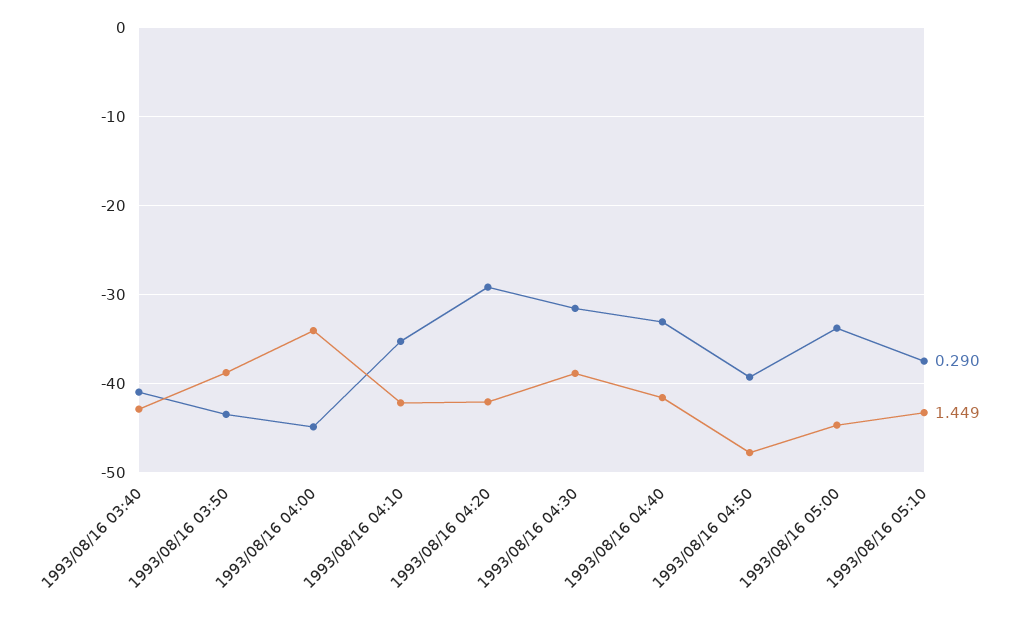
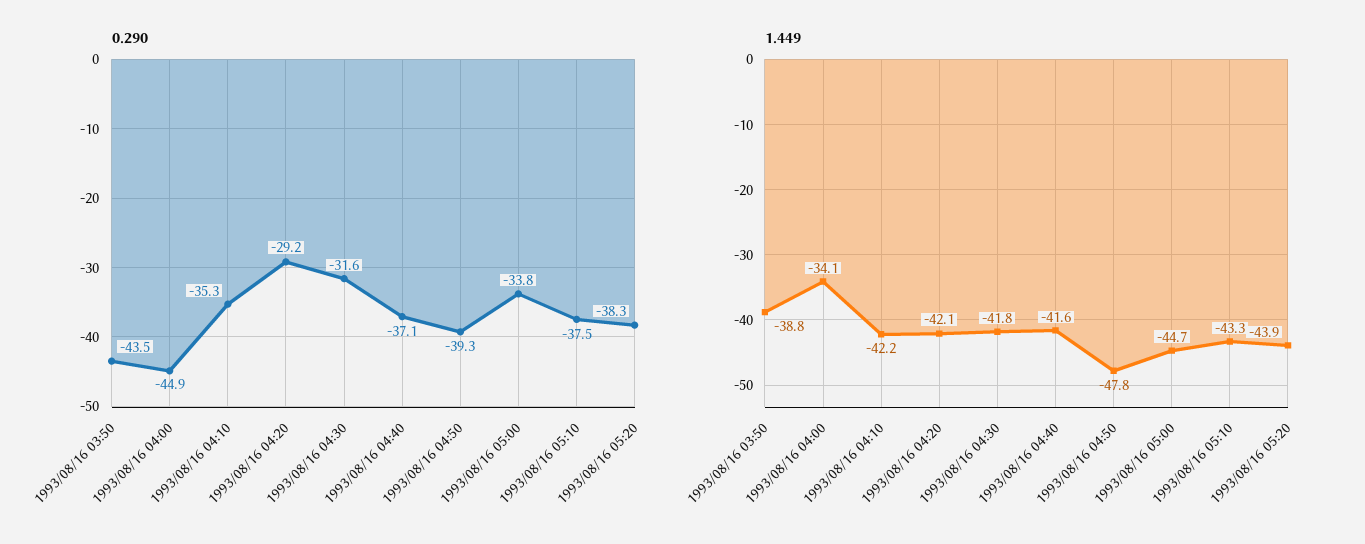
0.290, 1993/08/16 03:40: -41 -> none
1.449, 1993/08/16 03:40: -43 -> none
1.449, 1993/08/16 04:30: -39 -> -41.8
0.290, 1993/08/16 04:40: -33 -> -37.1
0.290, 1993/08/16 05:20: none -> -38.3
1.449, 1993/08/16 05:20: none -> -43.9

